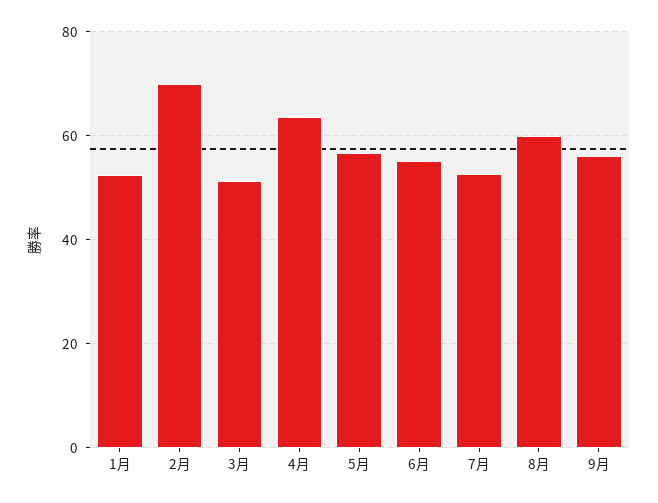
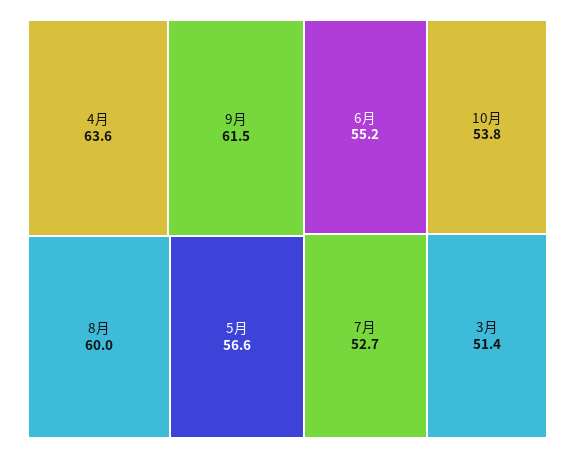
1月: 52 -> none
2月: 70 -> none
9月: 56 -> 61.5
10月: none -> 53.8

